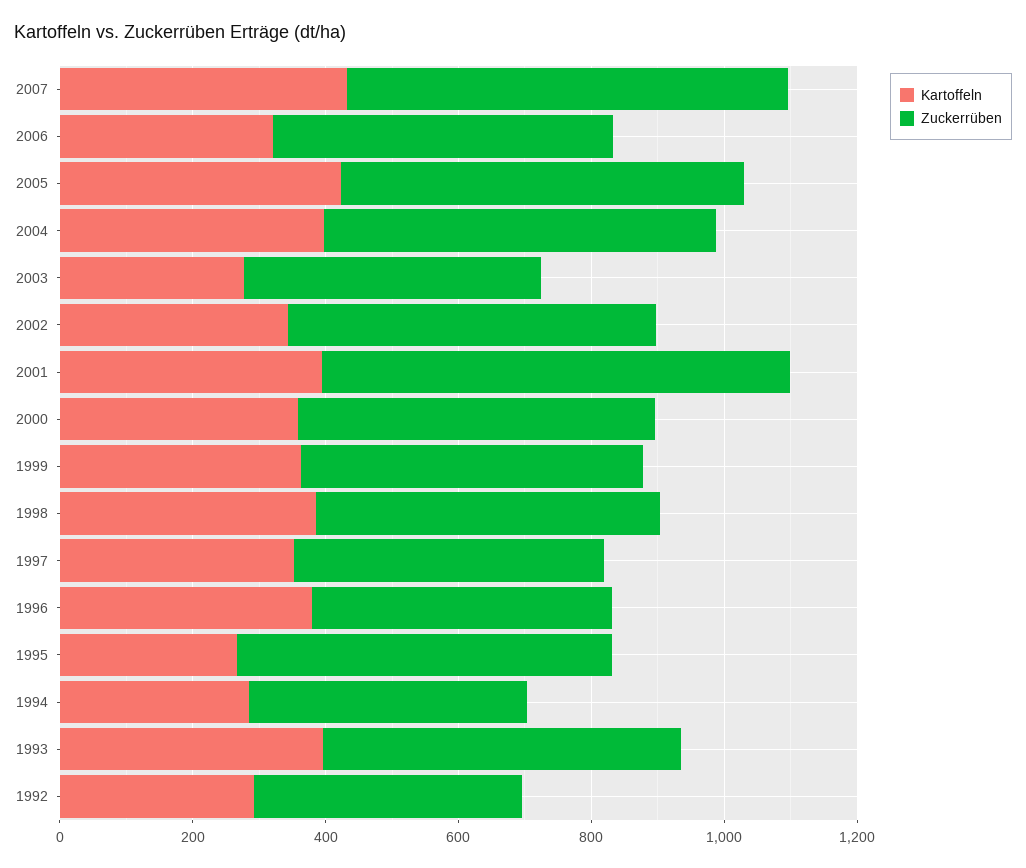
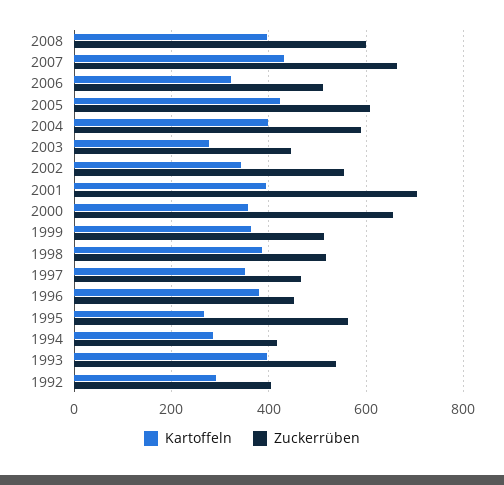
Zuckerrüben, 2000: 550 -> 660
Kartoffeln, 2008: none -> 400
Zuckerrüben, 2008: none -> 600

